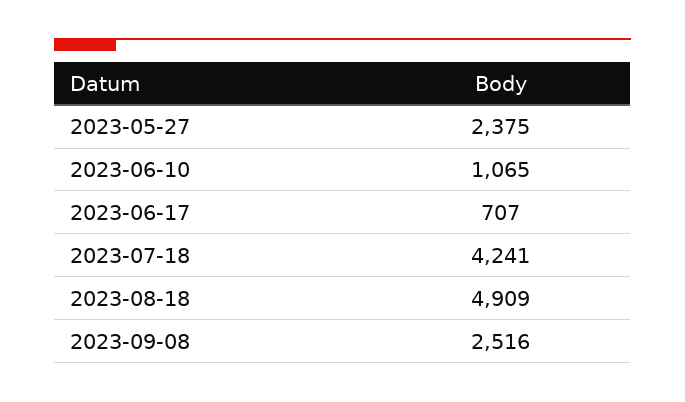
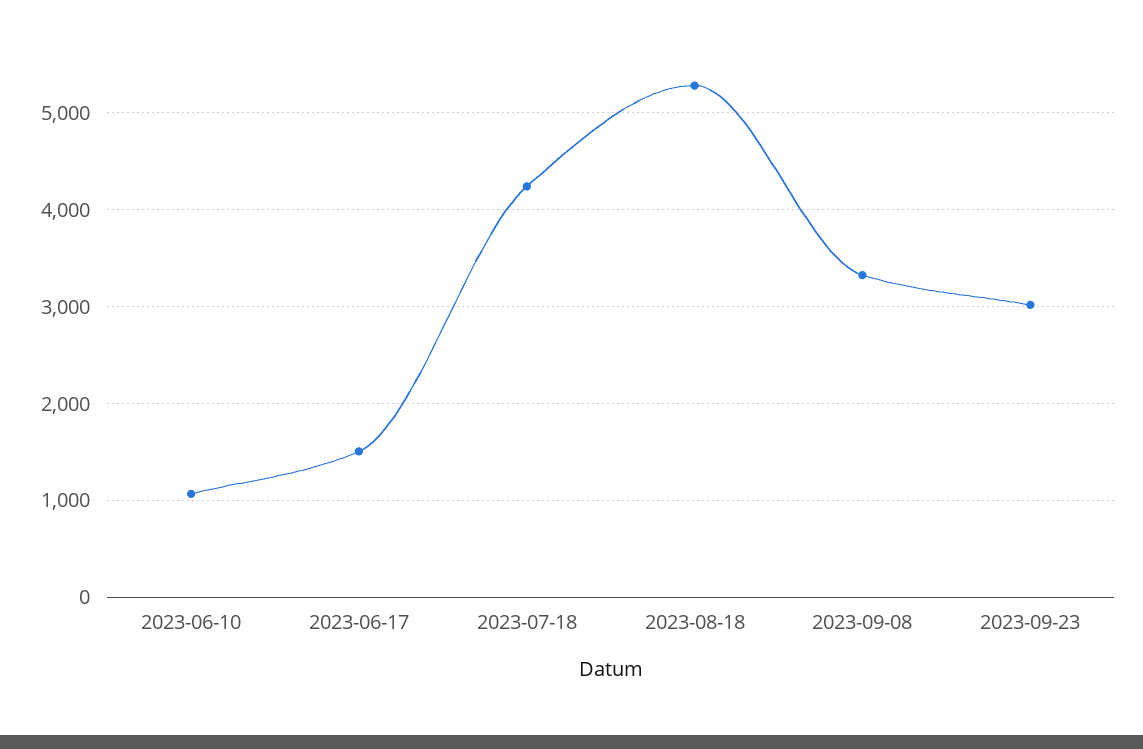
2023-05-27: 2375 -> none
2023-06-17: 707 -> 1500
2023-08-18: 4909 -> 5300
2023-09-08: 2516 -> 3300
2023-09-23: none -> 3000

